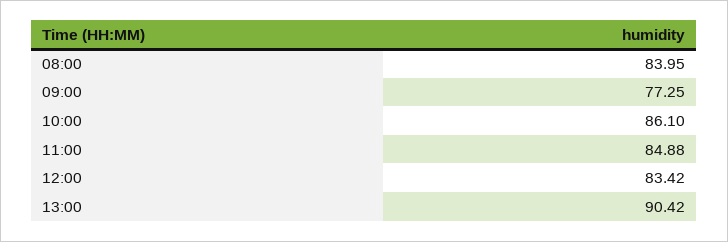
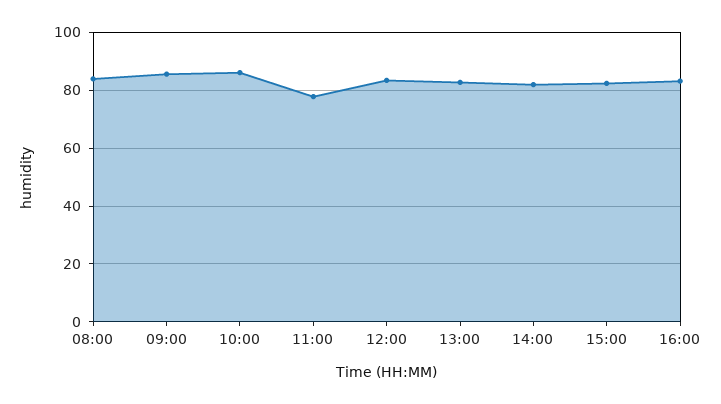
09:00: 77.25 -> 85
11:00: 84.88 -> 77.5
13:00: 90.42 -> 82.5
14:00: none -> 82.5
15:00: none -> 82.5
16:00: none -> 82.5

